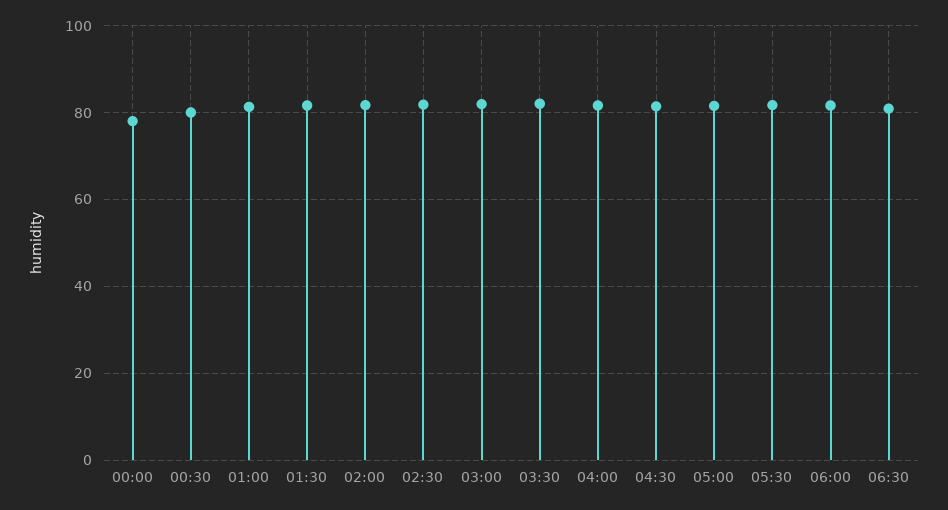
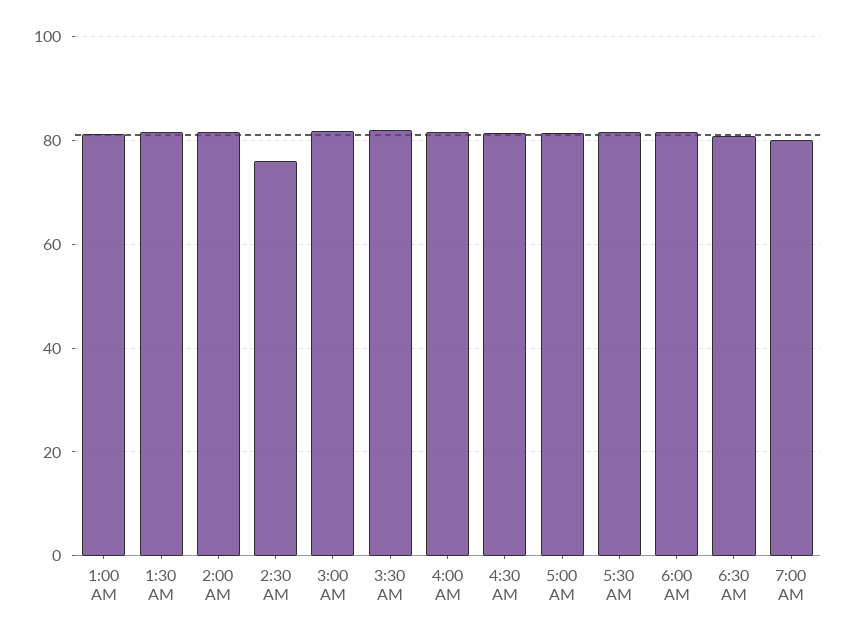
00:00: 78 -> none
00:30: 80 -> none
02:30: 82 -> 76
7:00 AM: none -> 80

